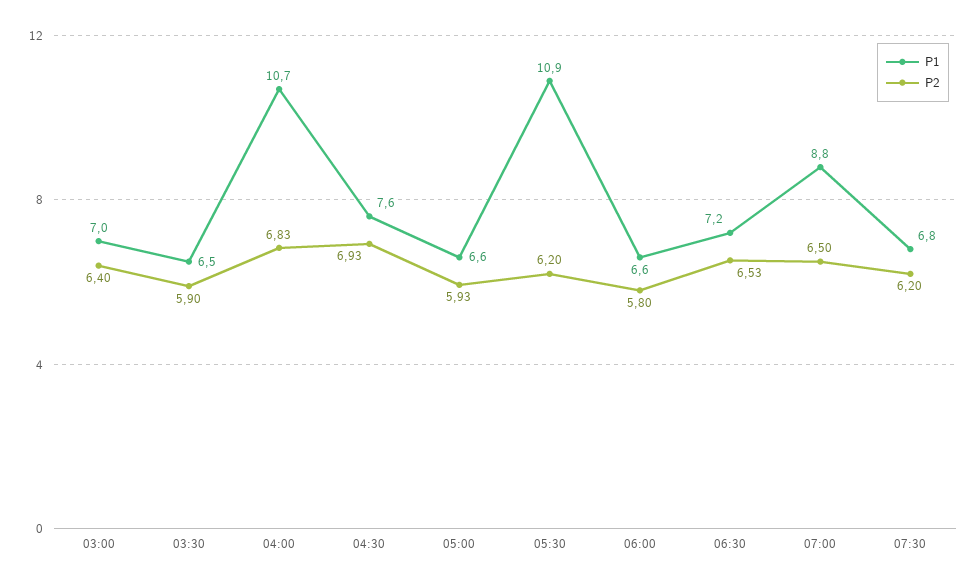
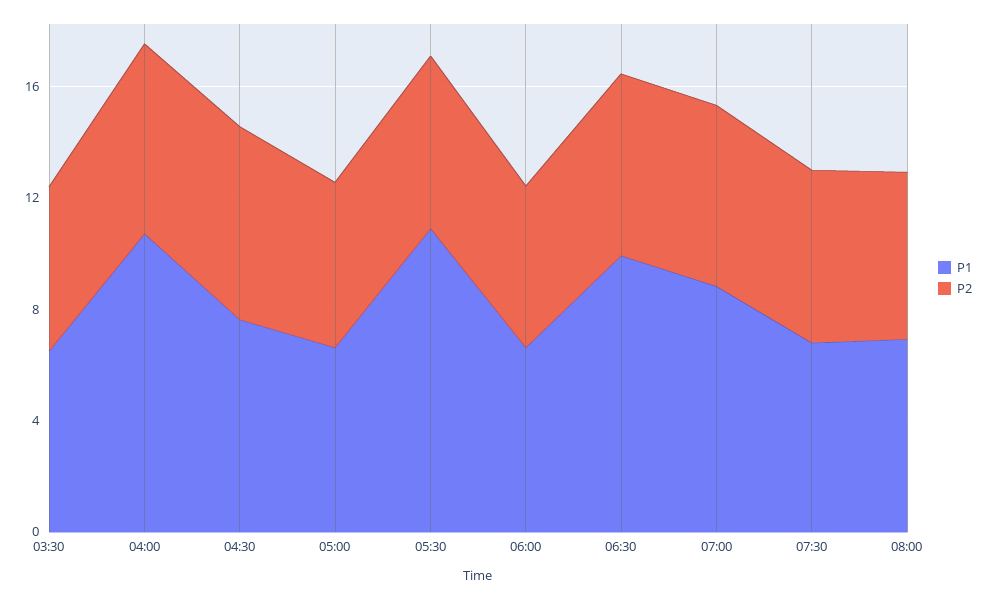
P1, 03:00: 7 -> none
P2, 03:00: 6.4 -> none
P1, 06:30: 7.2 -> 10
P1, 08:00: none -> 7
P2, 08:00: none -> 6

